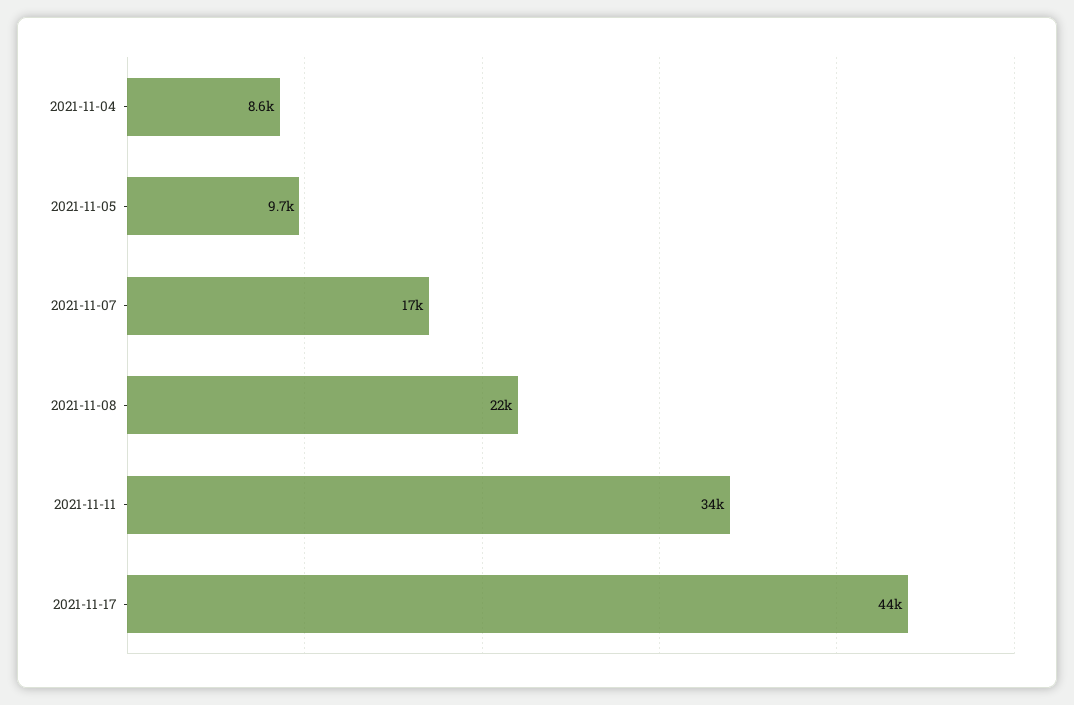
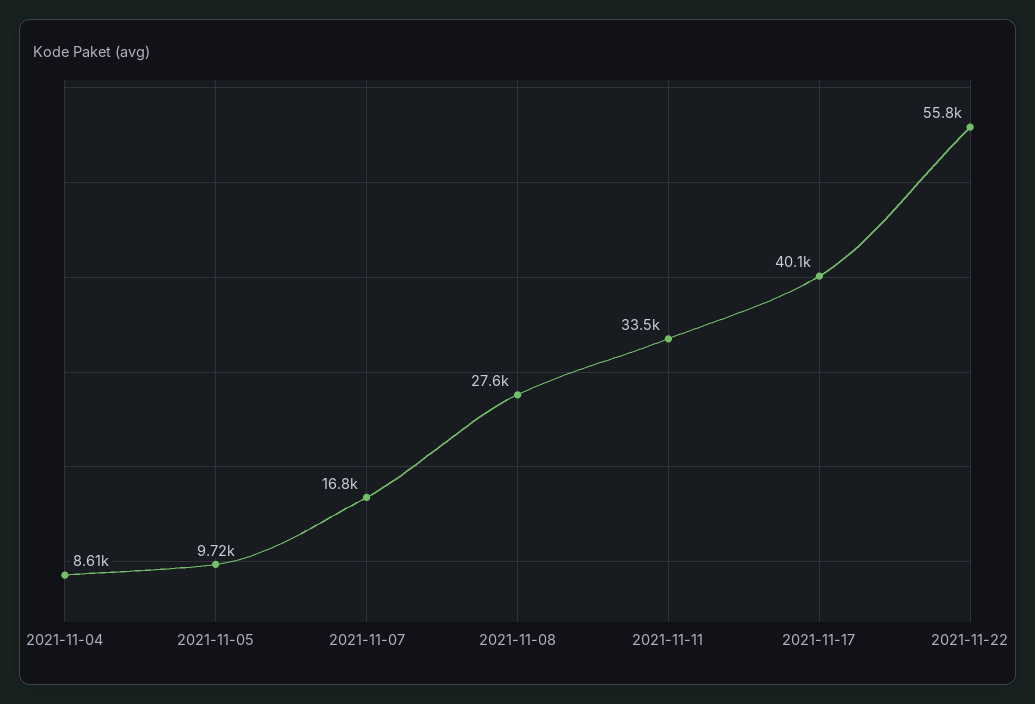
2021-11-08: 22000 -> 27600
2021-11-17: 44000 -> 40100
2021-11-22: none -> 55800

